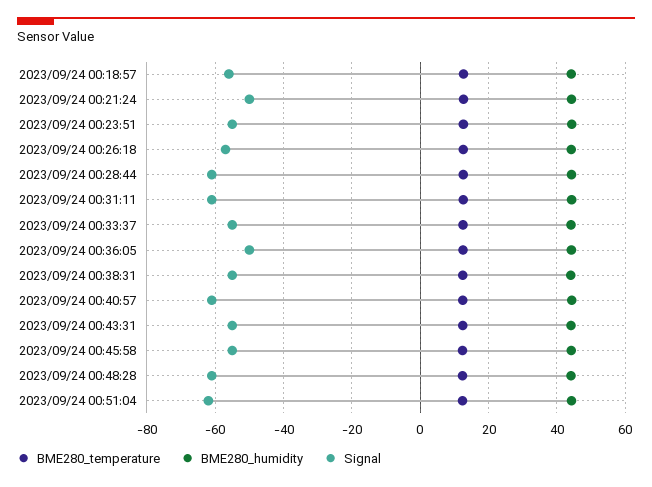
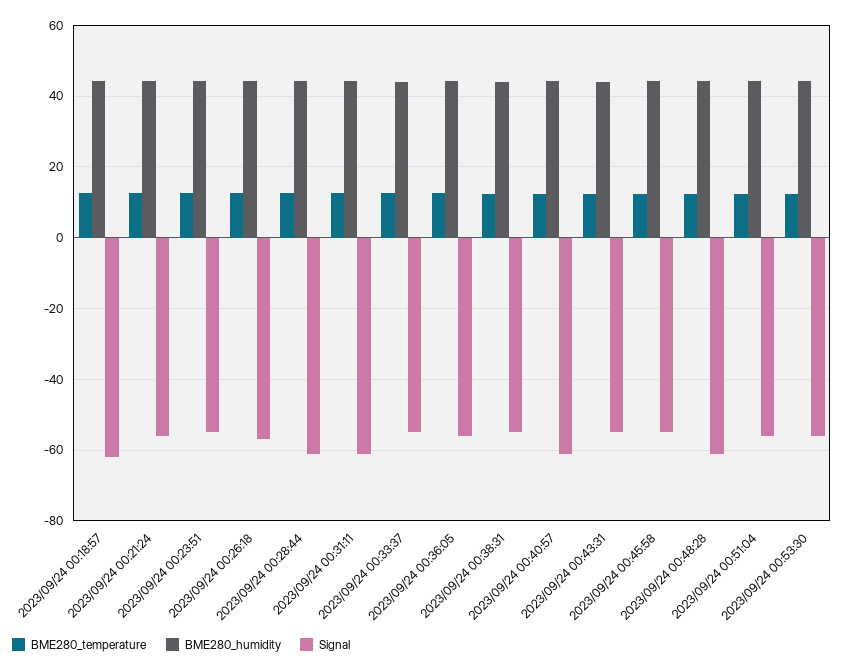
Signal, 2023/09/24 00:18:57: -56 -> -62
Signal, 2023/09/24 00:21:24: -50 -> -56
Signal, 2023/09/24 00:36:05: -50 -> -56
Signal, 2023/09/24 00:51:04: -62 -> -56
BME280_temperature, 2023/09/24 00:53:30: none -> 12
BME280_humidity, 2023/09/24 00:53:30: none -> 44
Signal, 2023/09/24 00:53:30: none -> -56

